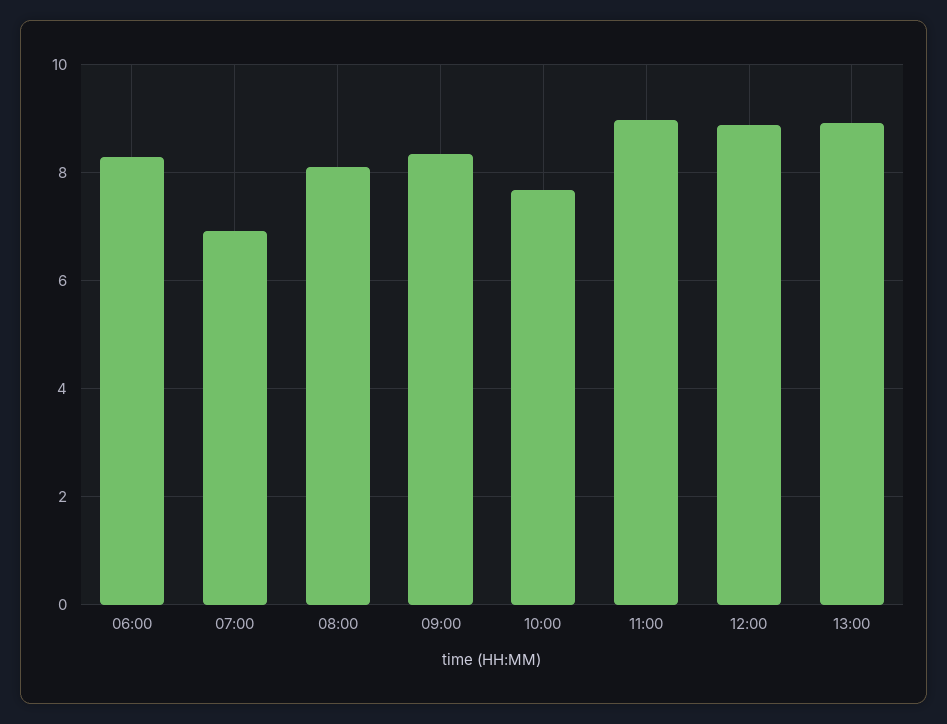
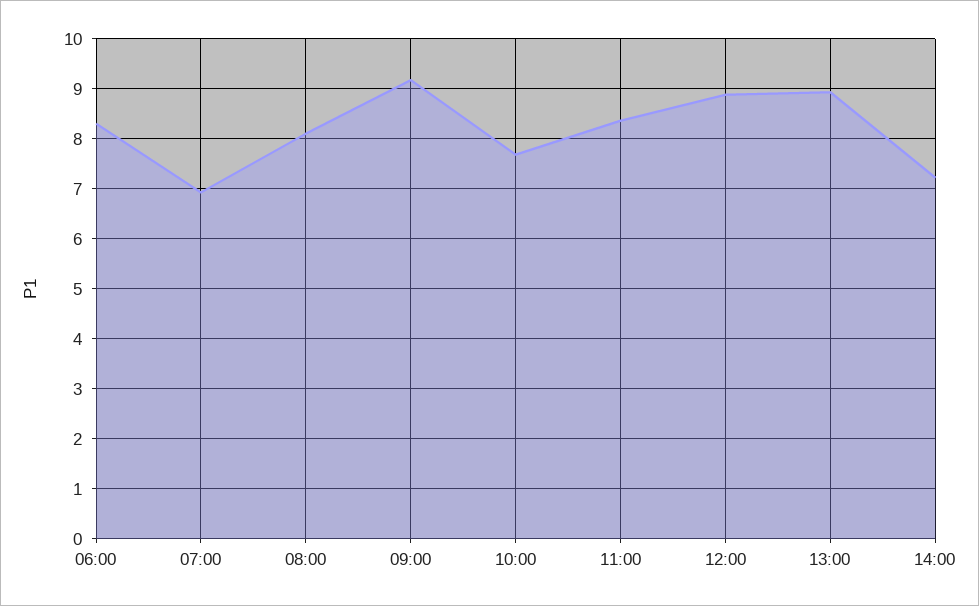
09:00: 8.4 -> 9.2
11:00: 9 -> 8.4
14:00: none -> 7.2

